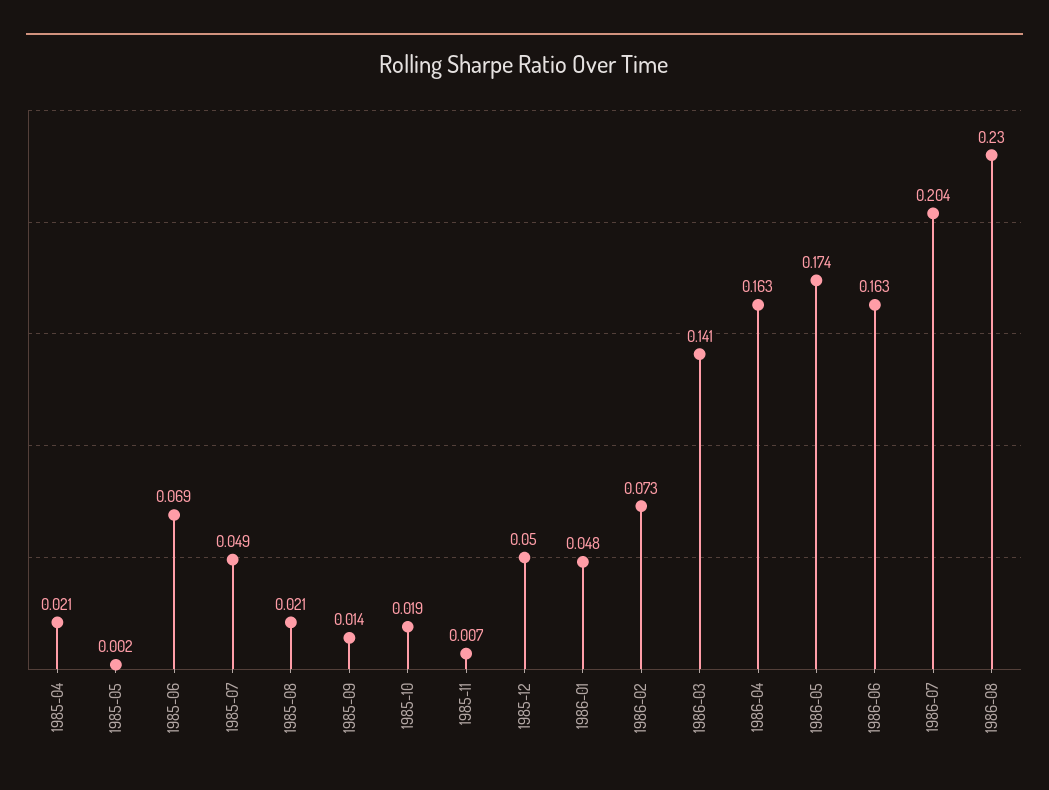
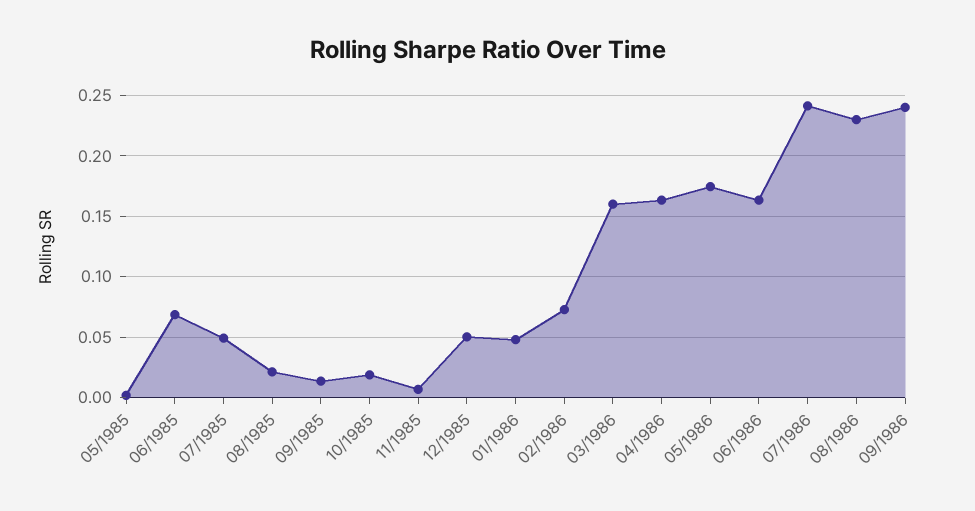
1985-04: 0.021 -> none
1986-03: 0.141 -> 0.16
1986-07: 0.204 -> 0.24
09/1986: none -> 0.24

